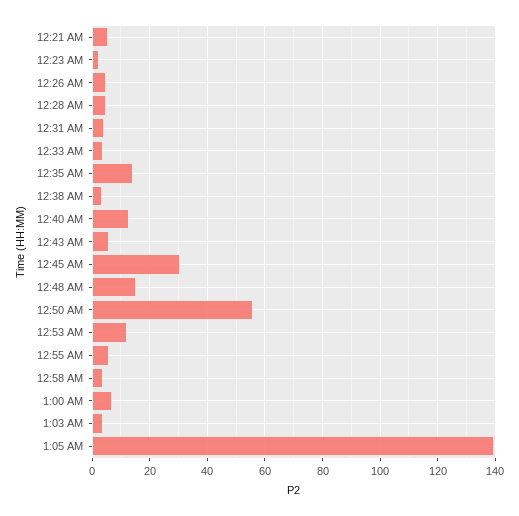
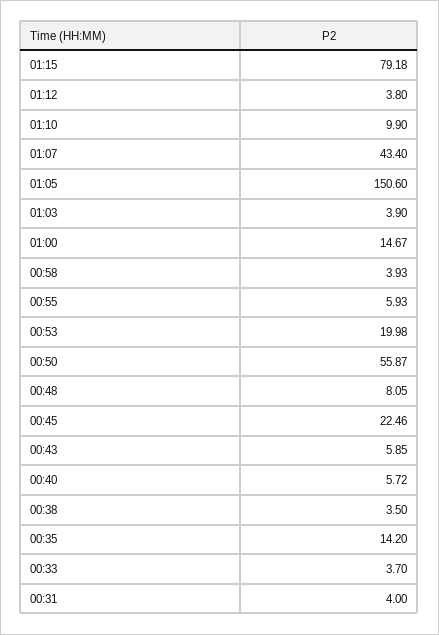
12:21 AM: 5 -> none
12:23 AM: 2.5 -> none
12:26 AM: 5 -> none
12:28 AM: 5 -> none
12:40 AM: 12.5 -> 5.72
12:45 AM: 30 -> 22.46
12:48 AM: 15 -> 8.05
12:53 AM: 12.5 -> 19.98
1:00 AM: 7.5 -> 14.67
1:05 AM: 140 -> 150.6
01:15: none -> 79.18
01:12: none -> 3.8
01:10: none -> 9.9
01:07: none -> 43.4

